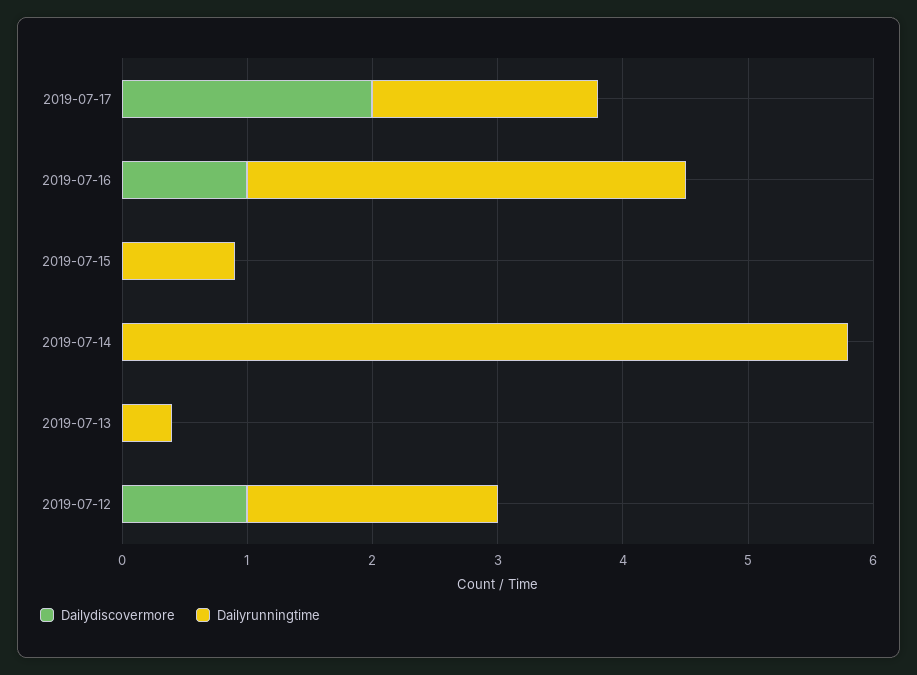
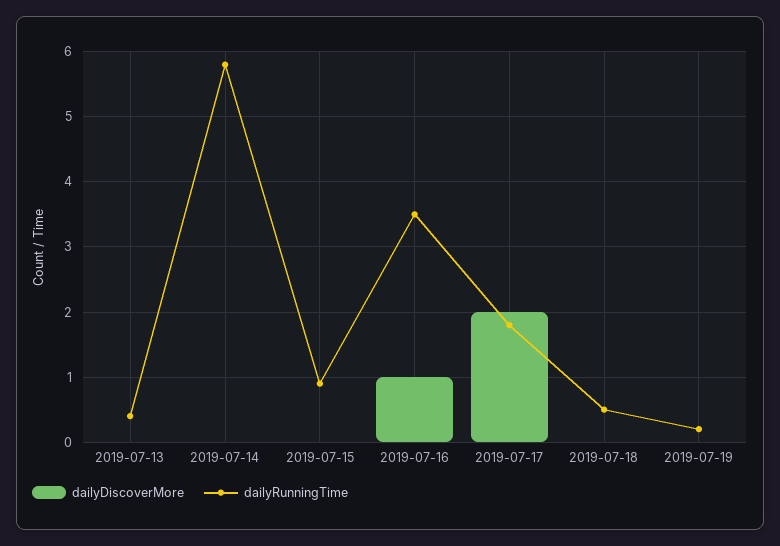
Dailydiscovermore, 2019-07-12: 1 -> none
Dailyrunningtime, 2019-07-12: 2 -> none
Dailydiscovermore, 2019-07-18: none -> 0
Dailyrunningtime, 2019-07-18: none -> 0.5
Dailydiscovermore, 2019-07-19: none -> 0
Dailyrunningtime, 2019-07-19: none -> 0.2

